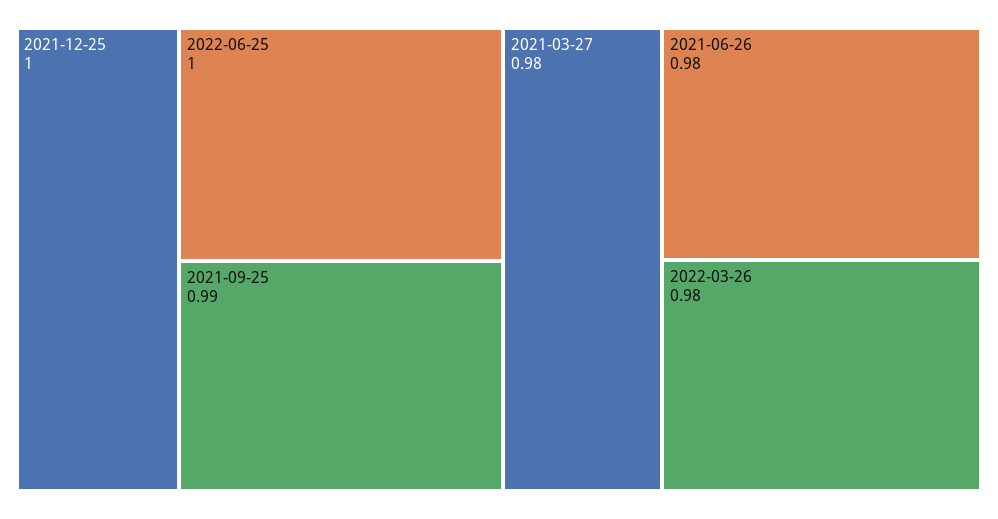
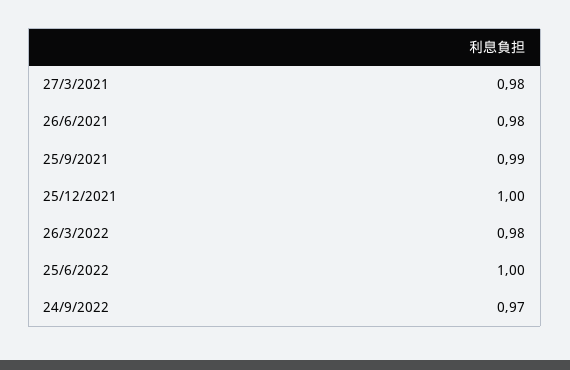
24/9/2022: none -> 0.97

